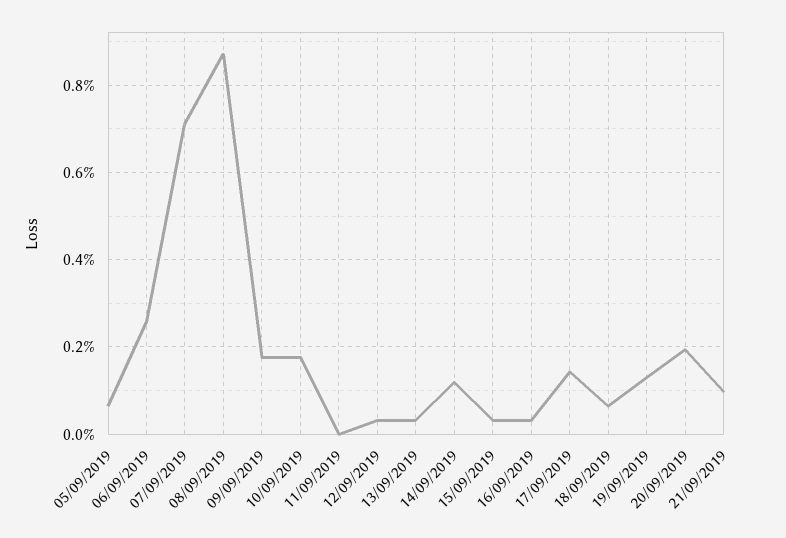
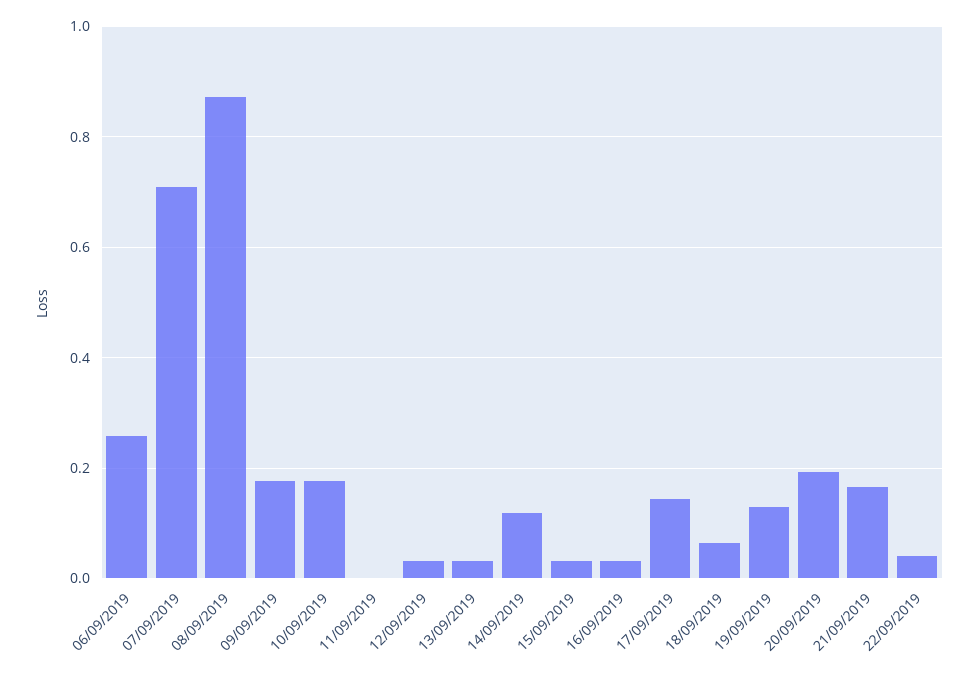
05/09/2019: 0.06 -> none
21/09/2019: 0.1 -> 0.16
22/09/2019: none -> 0.04

